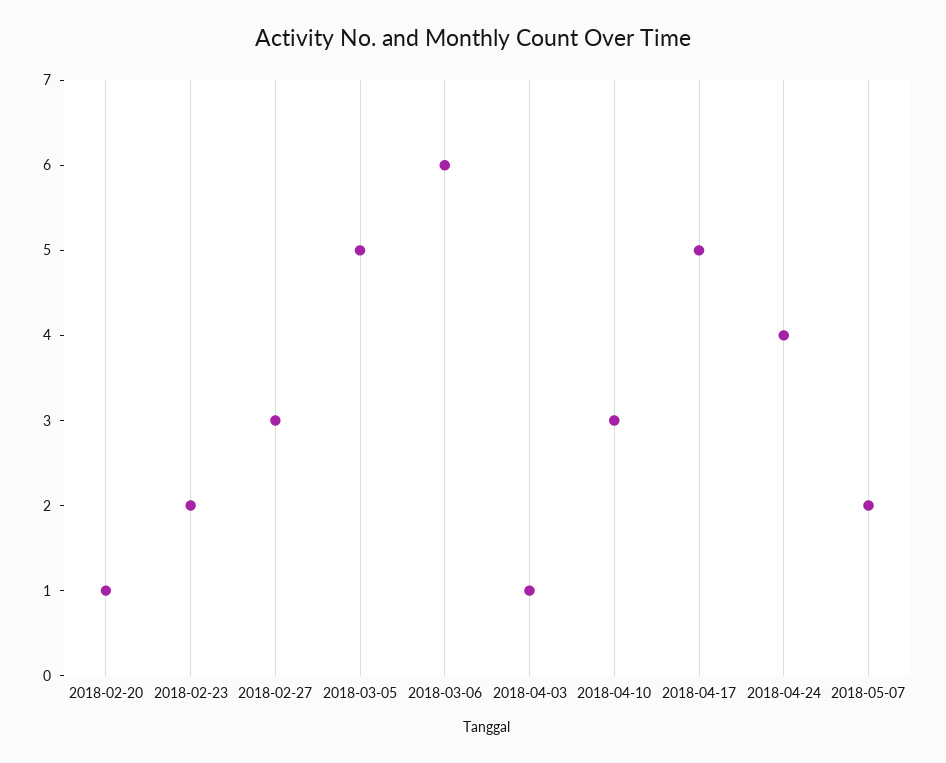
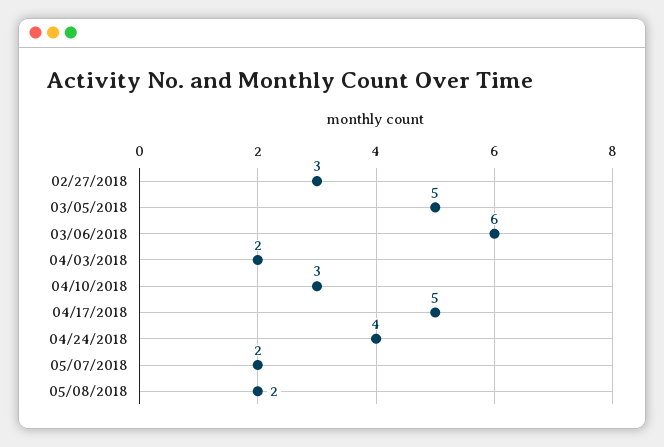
2018-02-20: 1 -> none
2018-02-23: 2 -> none
2018-04-03: 1 -> 2
05/08/2018: none -> 2

